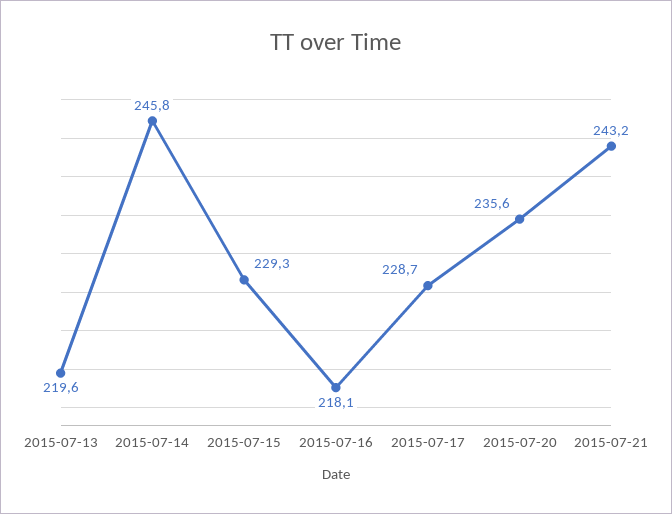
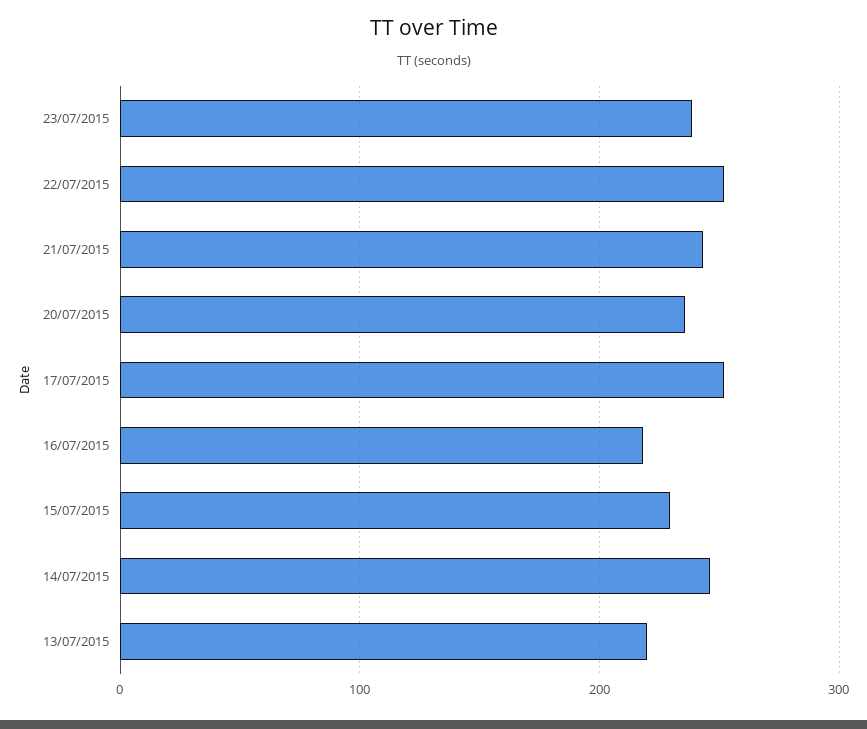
2015-07-17: 228.7 -> 250
23/07/2015: none -> 240
22/07/2015: none -> 250

